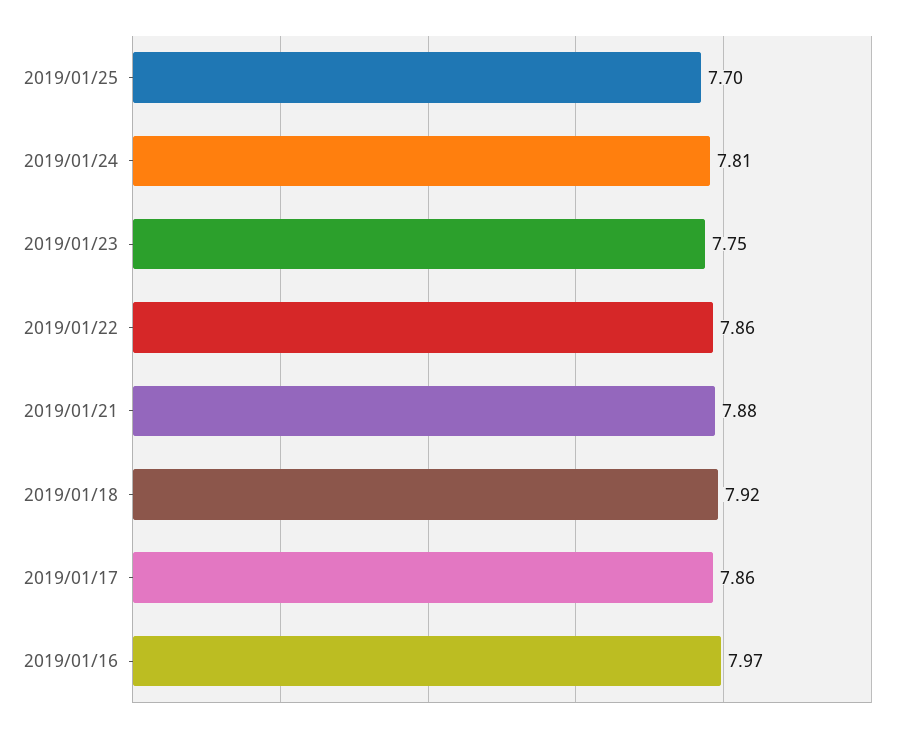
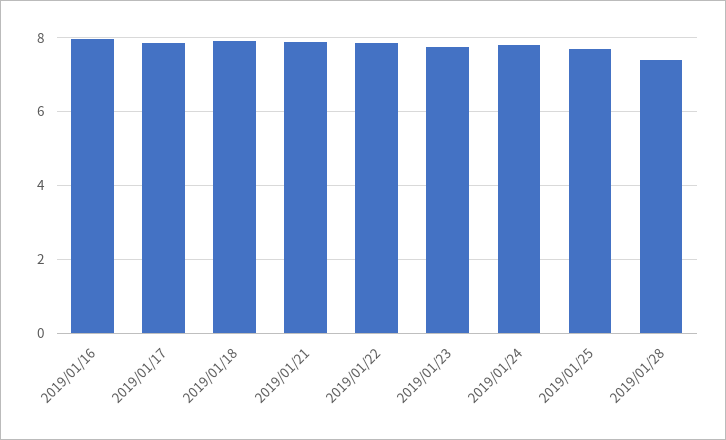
2019/01/28: none -> 7.4

